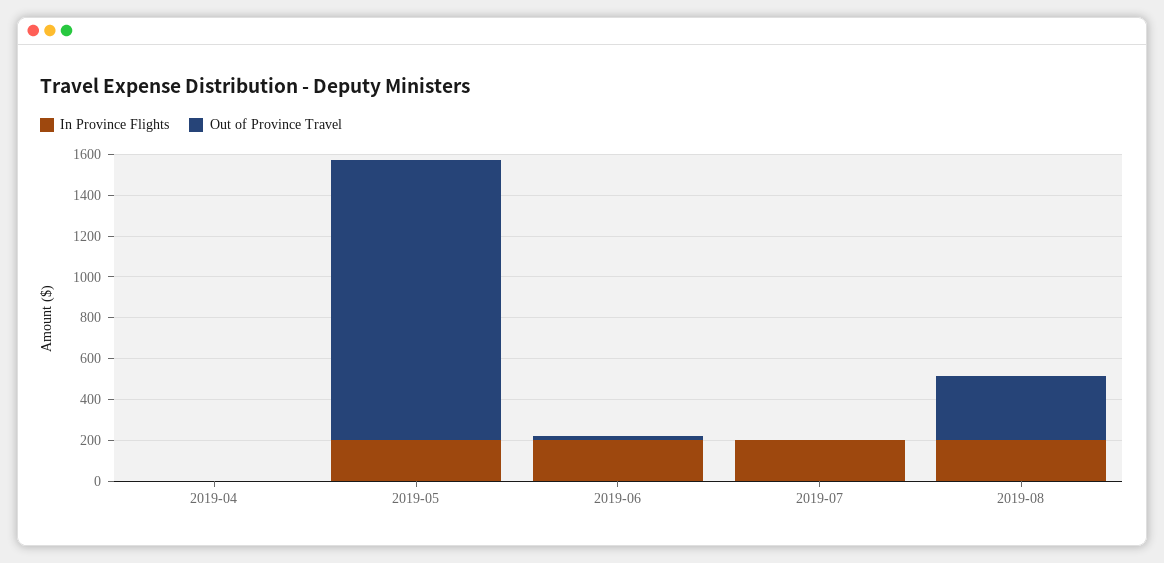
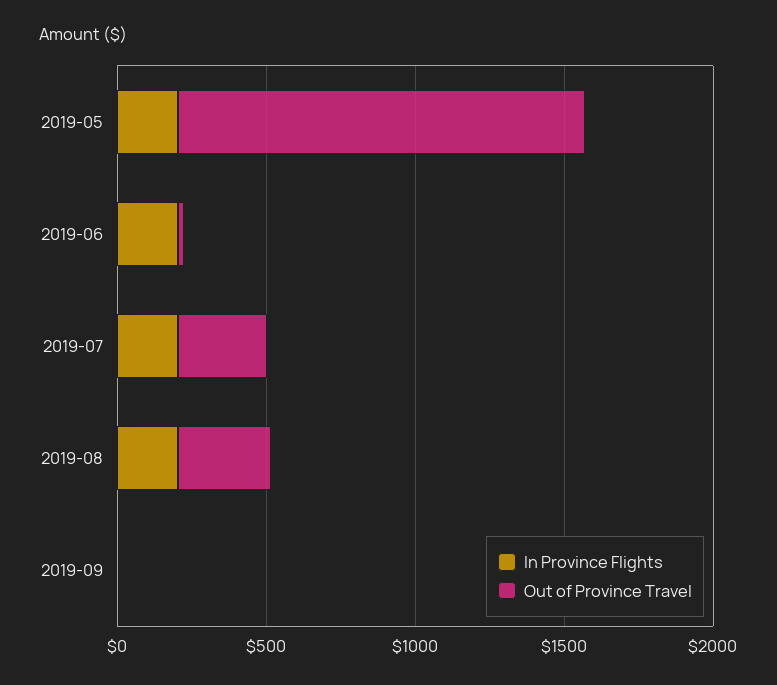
In Province Flights, 2019-04: 0 -> none
Out of Province Travel, 2019-04: 0 -> none
Out of Province Travel, 2019-07: 0 -> 300
In Province Flights, 2019-09: none -> 0
Out of Province Travel, 2019-09: none -> 0

